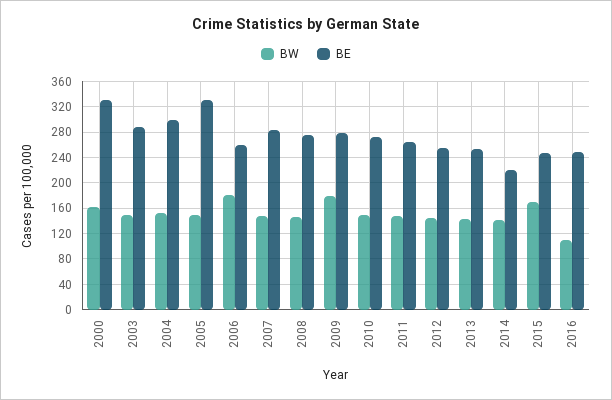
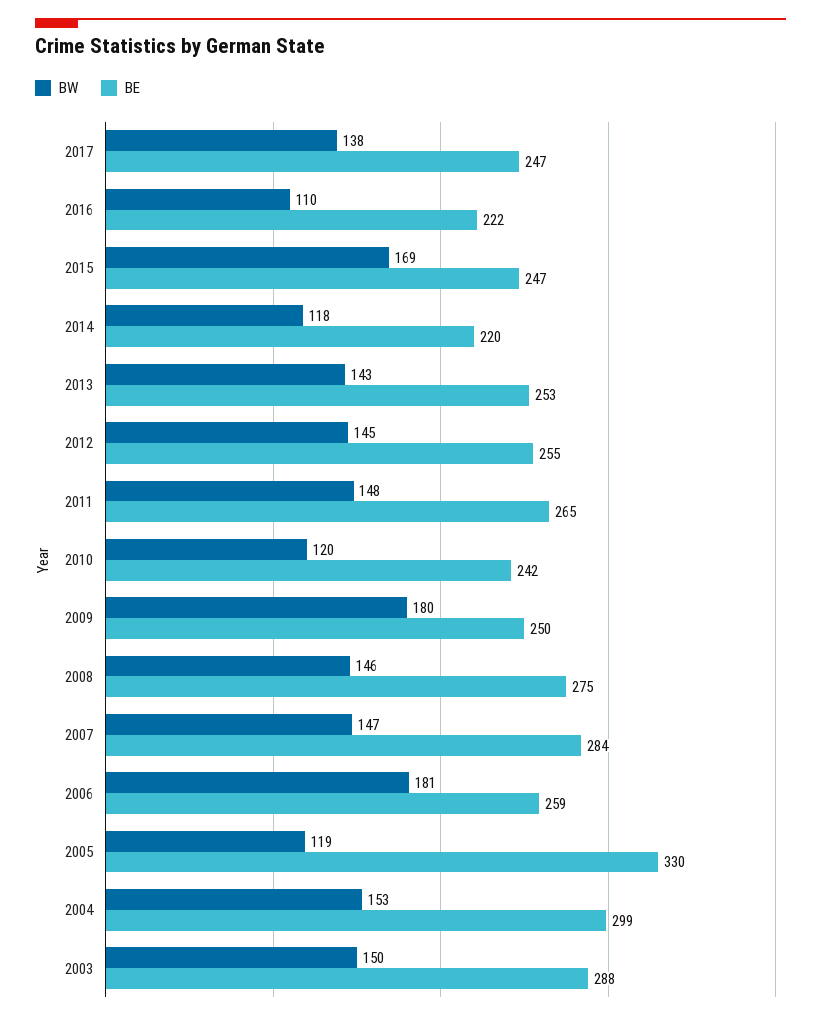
BW, 2000: 160 -> none
BE, 2000: 330 -> none
BW, 2005: 150 -> 119
BE, 2009: 280 -> 250
BW, 2010: 150 -> 120
BE, 2010: 270 -> 242
BW, 2014: 140 -> 118
BE, 2016: 250 -> 222
BW, 2017: none -> 138
BE, 2017: none -> 247

